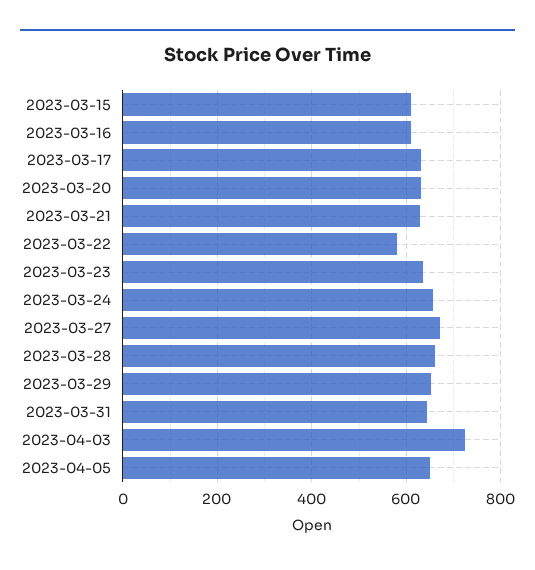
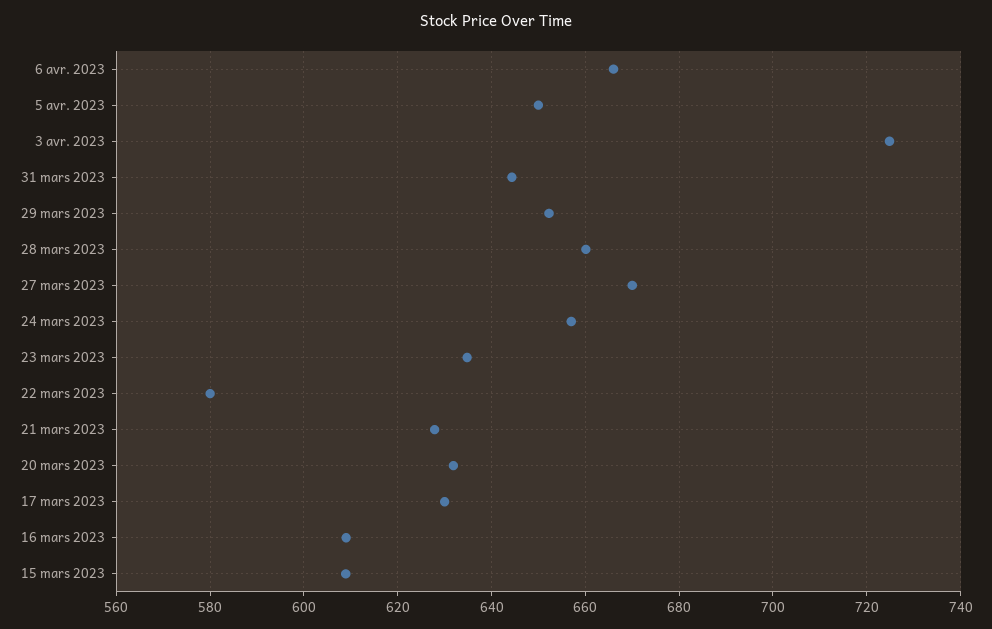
6 avr. 2023: none -> 666

